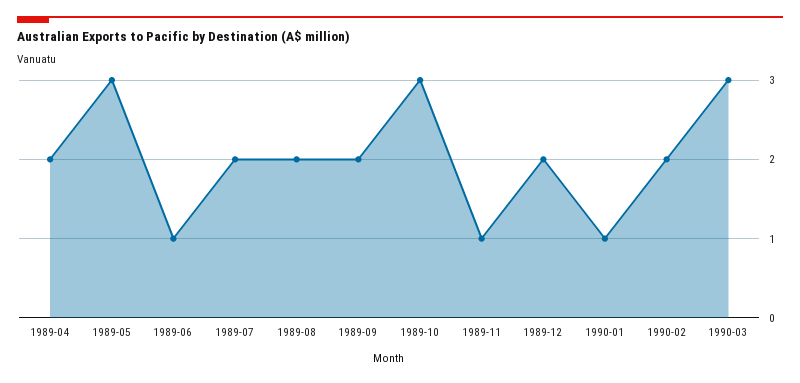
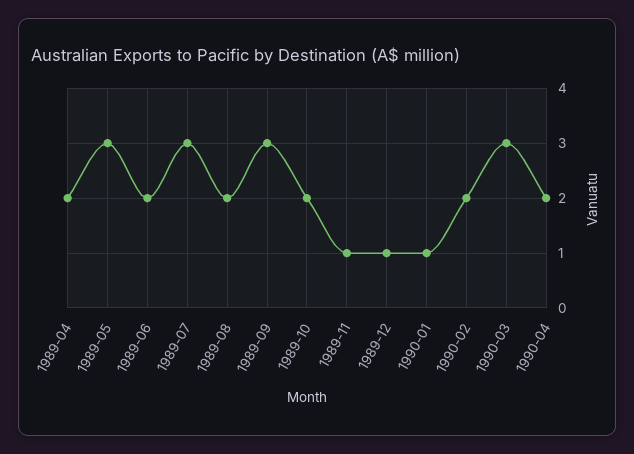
1989-06: 1 -> 2
1989-07: 2 -> 3
1989-09: 2 -> 3
1989-10: 3 -> 2
1989-12: 2 -> 1
1990-04: none -> 2

